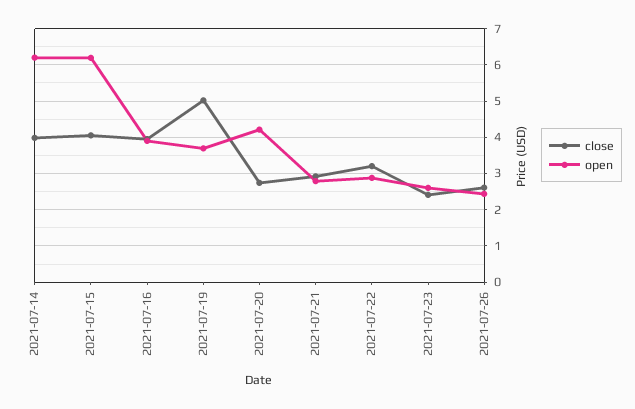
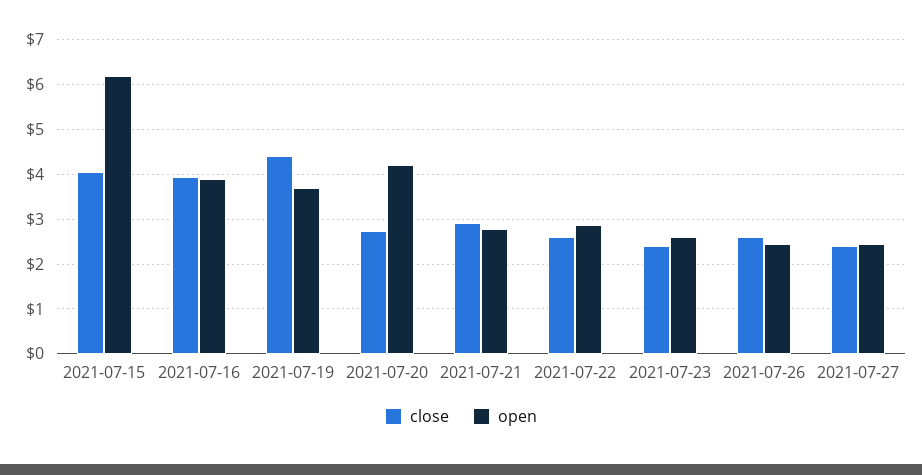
close, 2021-07-14: 4 -> none
open, 2021-07-14: 6.2 -> none
close, 2021-07-19: 5 -> 4.4
close, 2021-07-22: 3.2 -> 2.6
close, 2021-07-27: none -> 2.4
open, 2021-07-27: none -> 2.4

